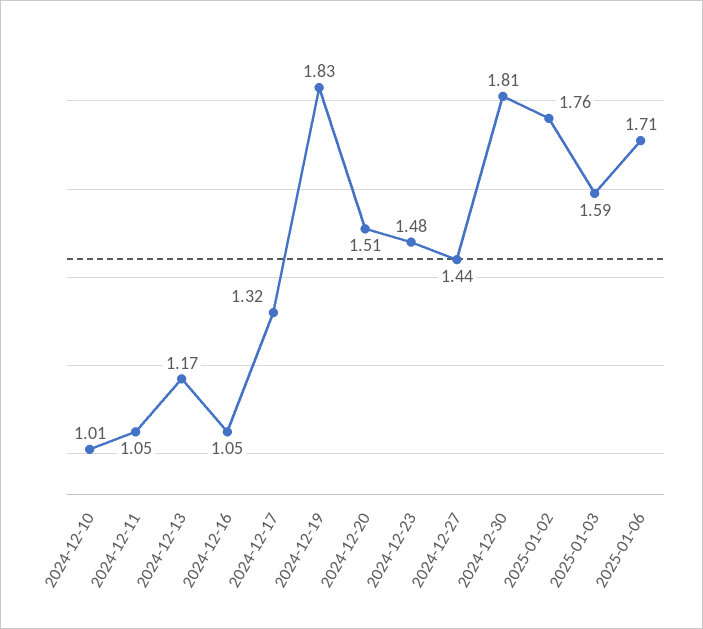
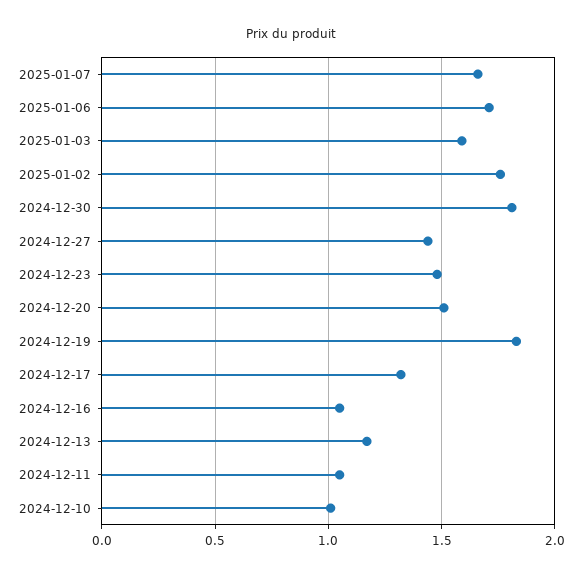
2025-01-07: none -> 1.65

